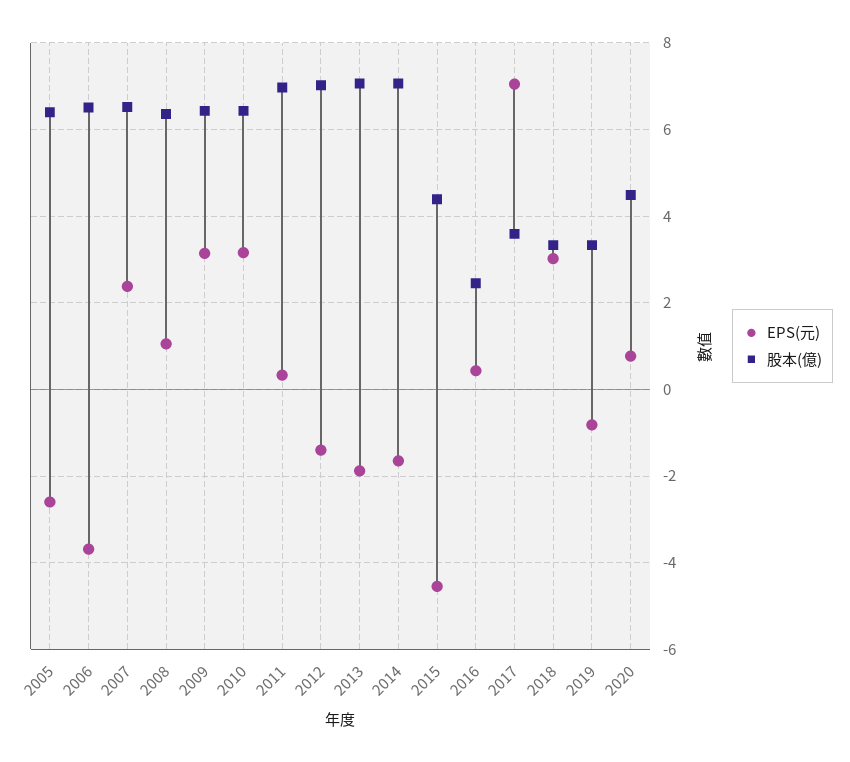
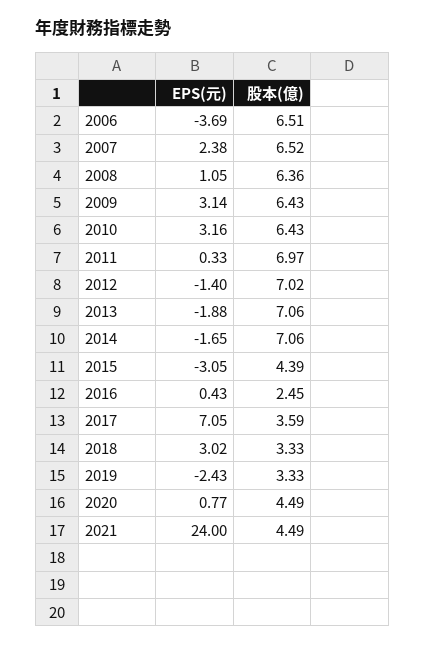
EPS(元), 2005: -2.6 -> none
股本(億), 2005: 6.4 -> none
EPS(元), 2015: -4.6 -> -3.05
EPS(元), 2019: -0.8 -> -2.43
EPS(元), 2021: none -> 24
股本(億), 2021: none -> 4.49

